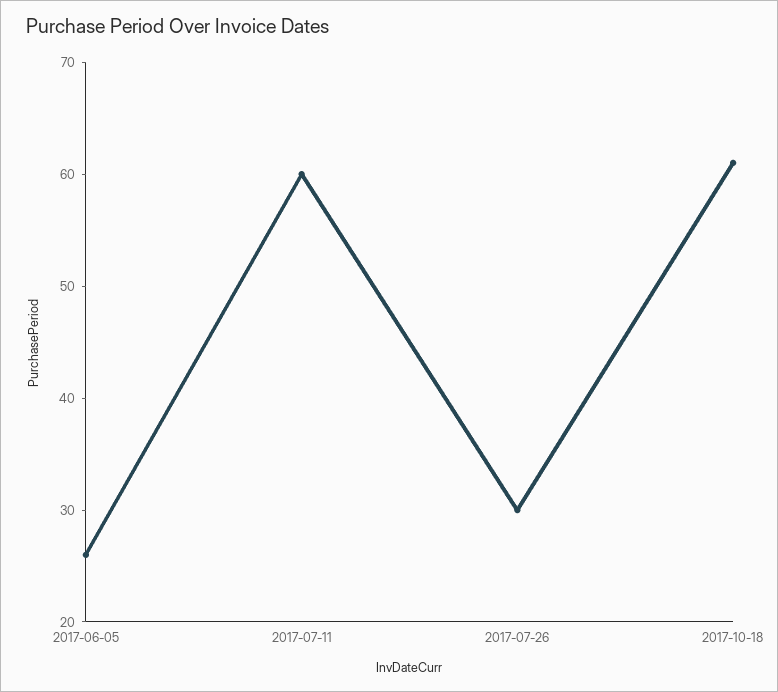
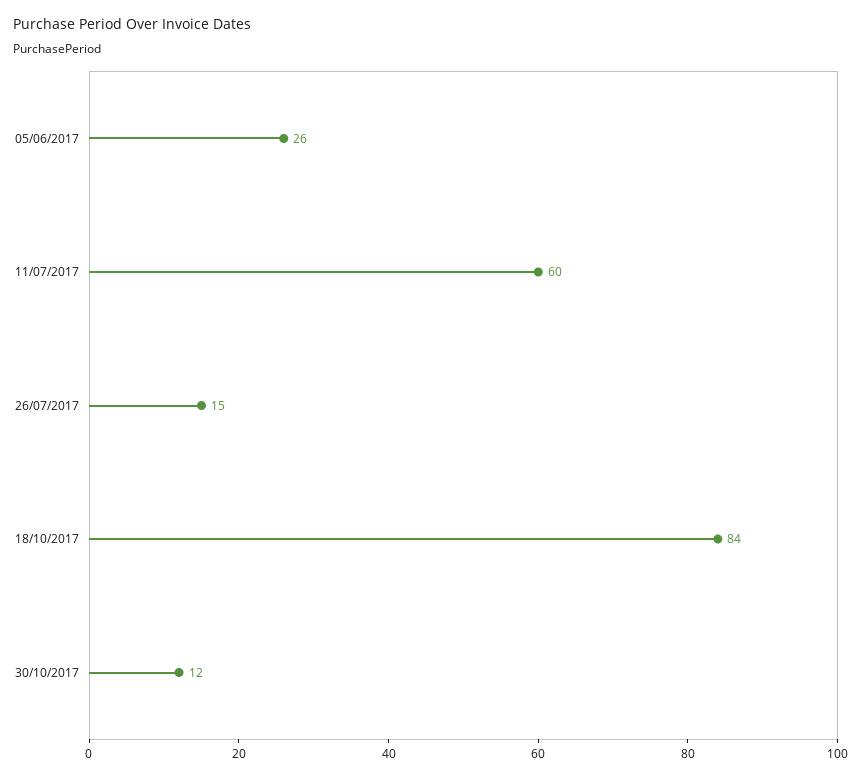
2017-07-26: 30 -> 15
2017-10-18: 61 -> 84
30/10/2017: none -> 12

